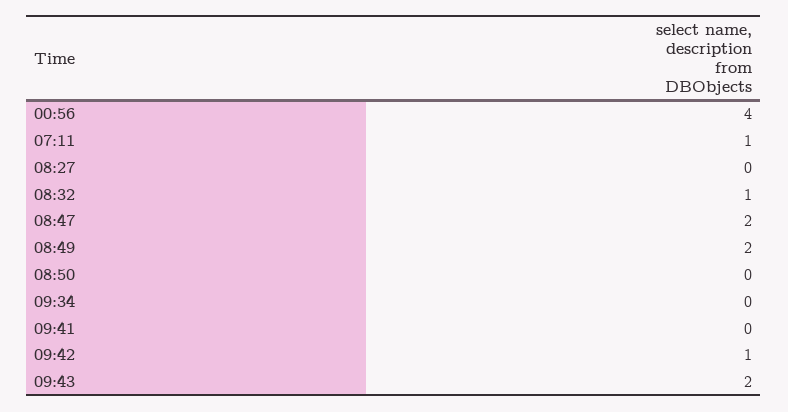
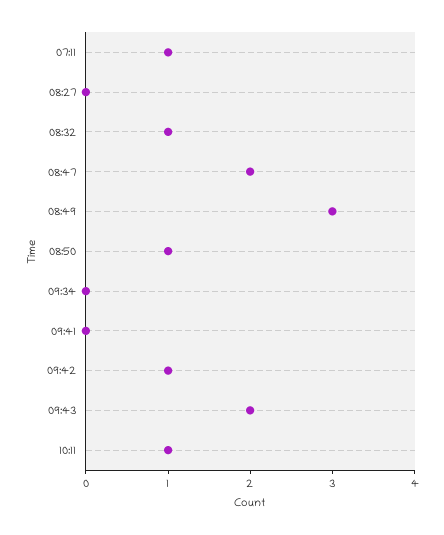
00:56: 4 -> none
08:49: 2 -> 3
08:50: 0 -> 1
10:11: none -> 1

